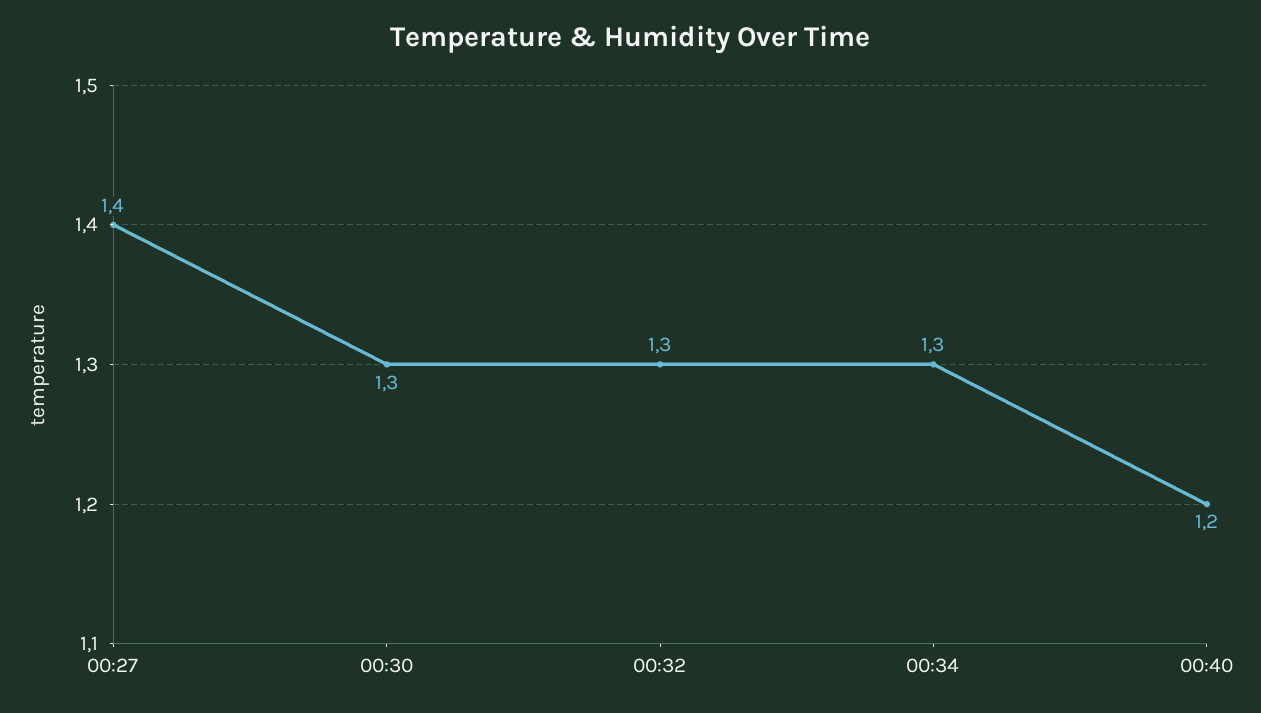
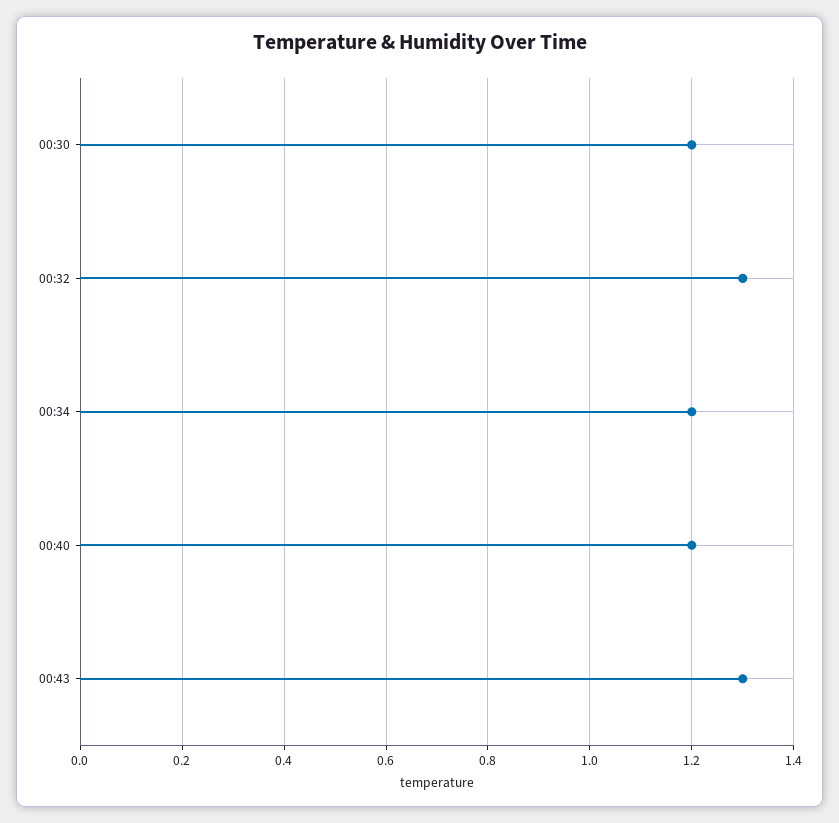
00:27: 1.4 -> none
00:30: 1.3 -> 1.2
00:34: 1.3 -> 1.2
00:43: none -> 1.3

